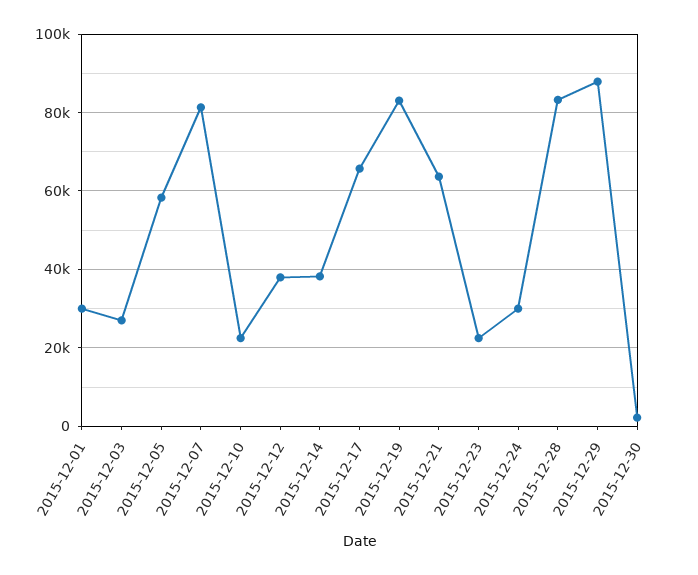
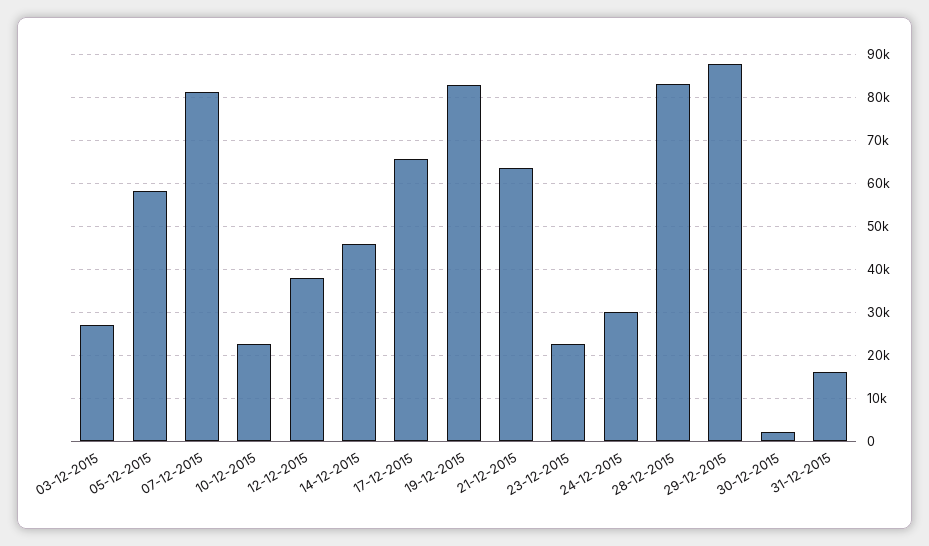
2015-12-01: 30000 -> none
2015-12-14: 38000 -> 46000
31-12-2015: none -> 16000

